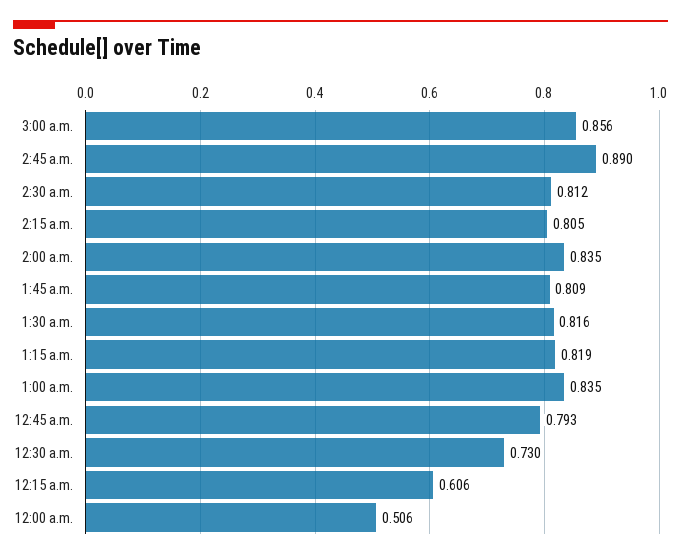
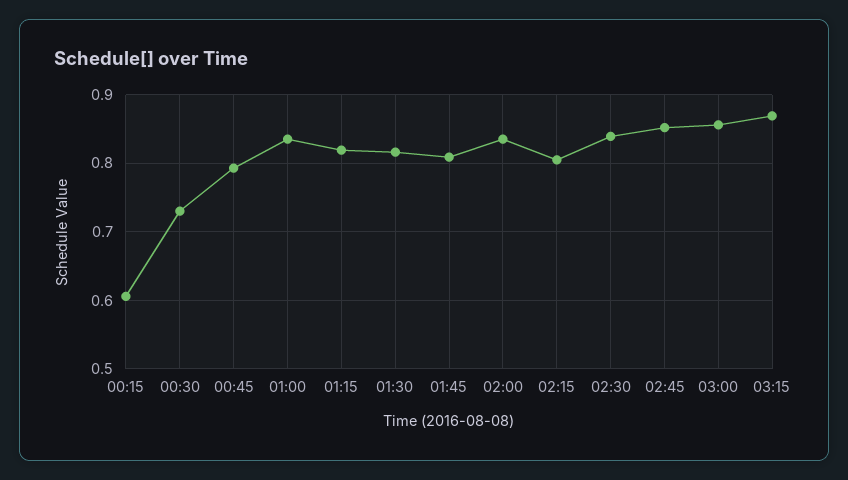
2:45 a.m.: 0.89 -> 0.85
2:30 a.m.: 0.812 -> 0.84
12:00 a.m.: 0.506 -> none
03:15: none -> 0.87

